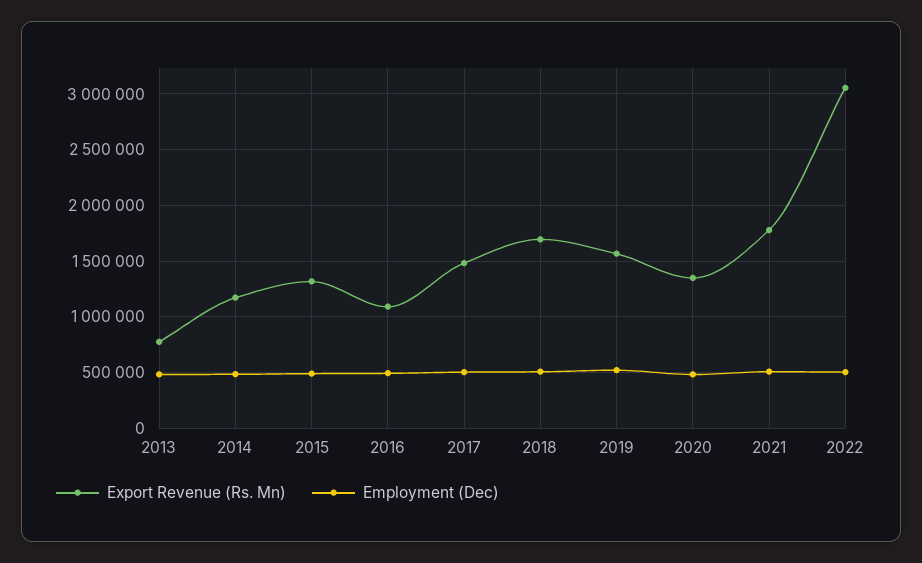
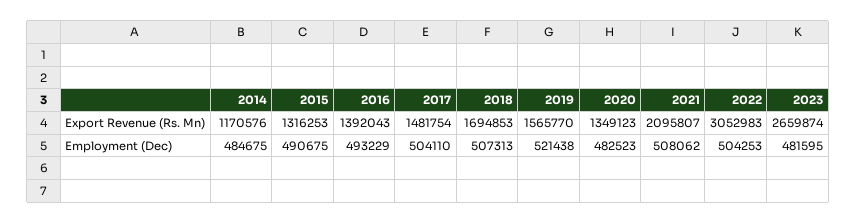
Export Revenue (Rs. Mn), 2013: 800000 -> none
Employment (Dec), 2013: 500000 -> none
Export Revenue (Rs. Mn), 2016: 1100000 -> 1392043
Export Revenue (Rs. Mn), 2021: 1800000 -> 2095807
Export Revenue (Rs. Mn), 2023: none -> 2659874
Employment (Dec), 2023: none -> 481595

